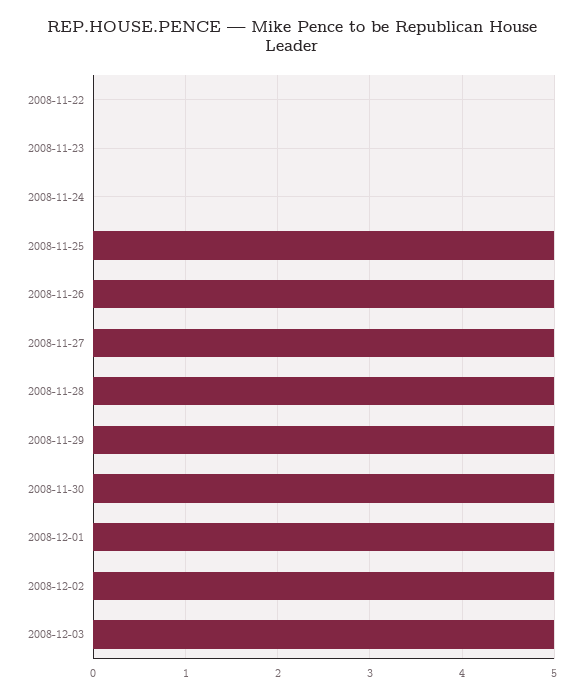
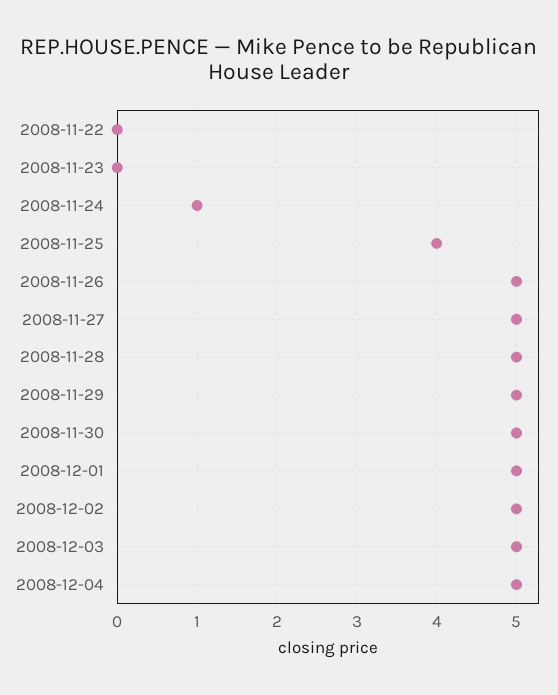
2008-11-24: 0 -> 1
2008-11-25: 5 -> 4
2008-12-04: none -> 5

